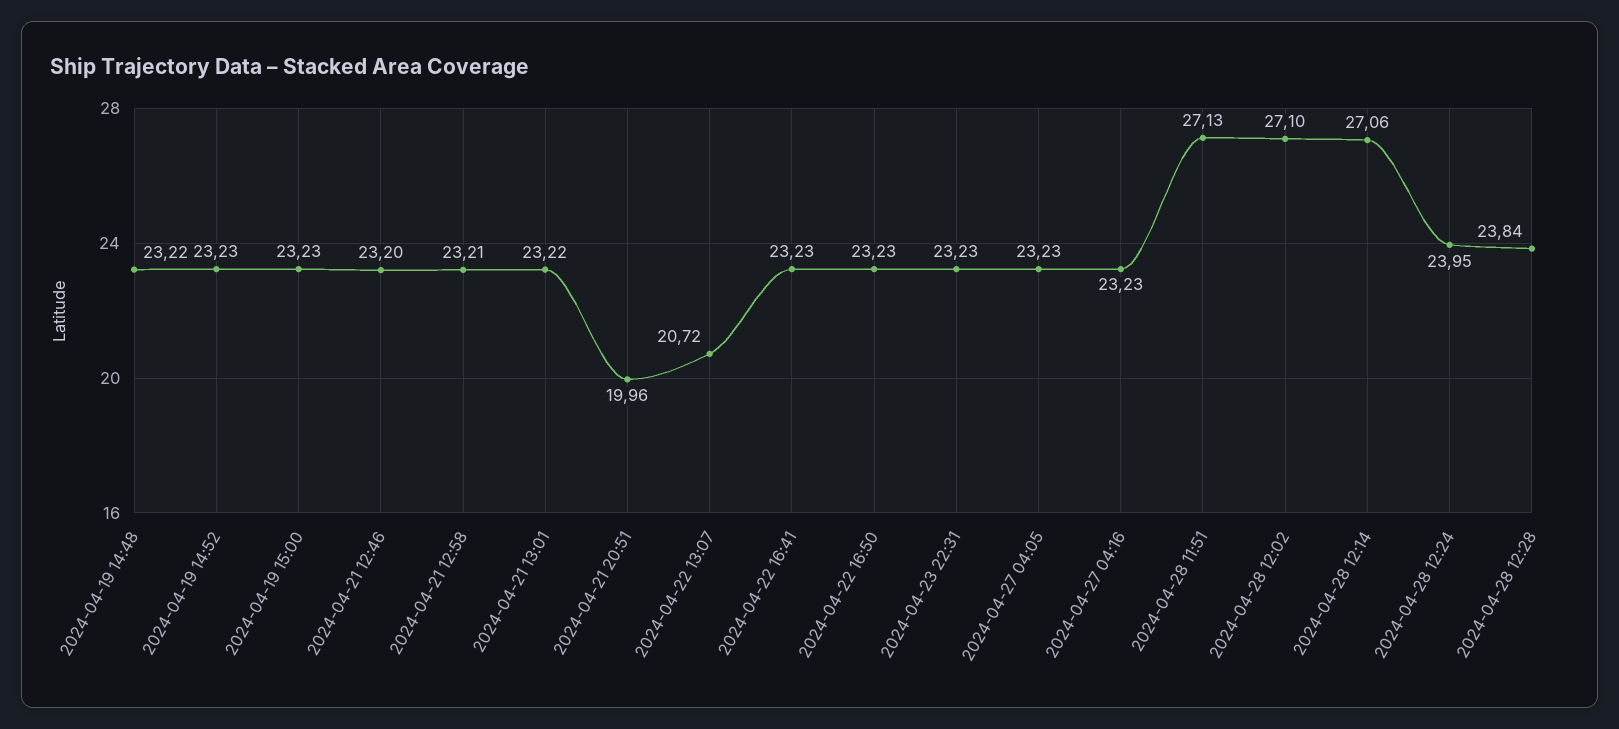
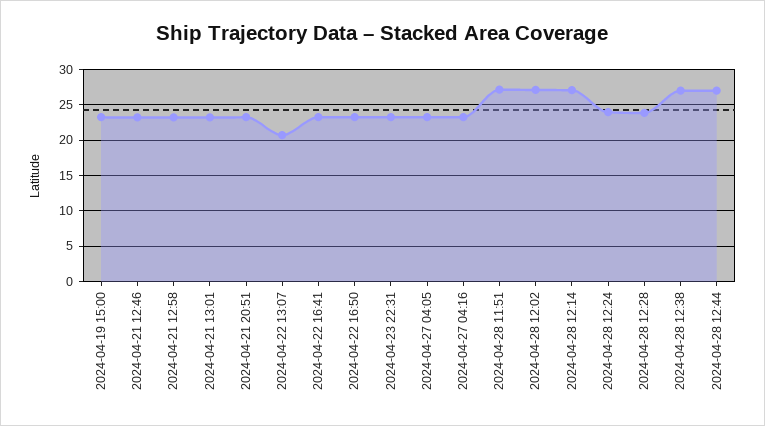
2024-04-19 14:48: 23.22 -> none
2024-04-19 14:52: 23.23 -> none
2024-04-21 20:51: 19.96 -> 23
2024-04-28 12:38: none -> 27
2024-04-28 12:44: none -> 27

